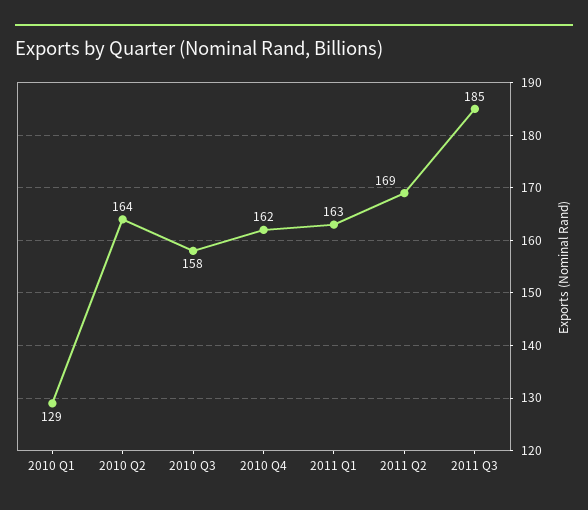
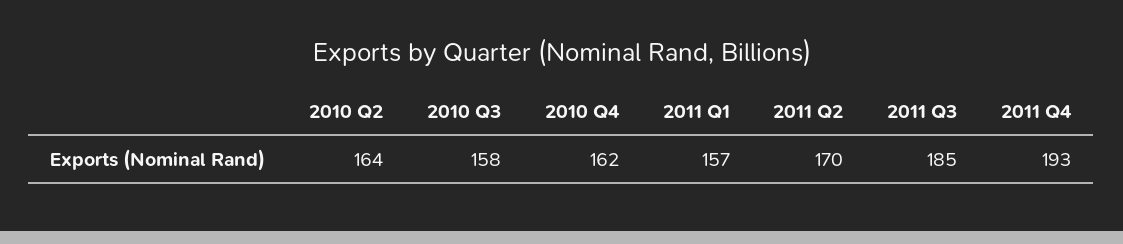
2010 Q1: 129 -> none
2011 Q1: 163 -> 157
2011 Q2: 169 -> 170
2011 Q4: none -> 193

